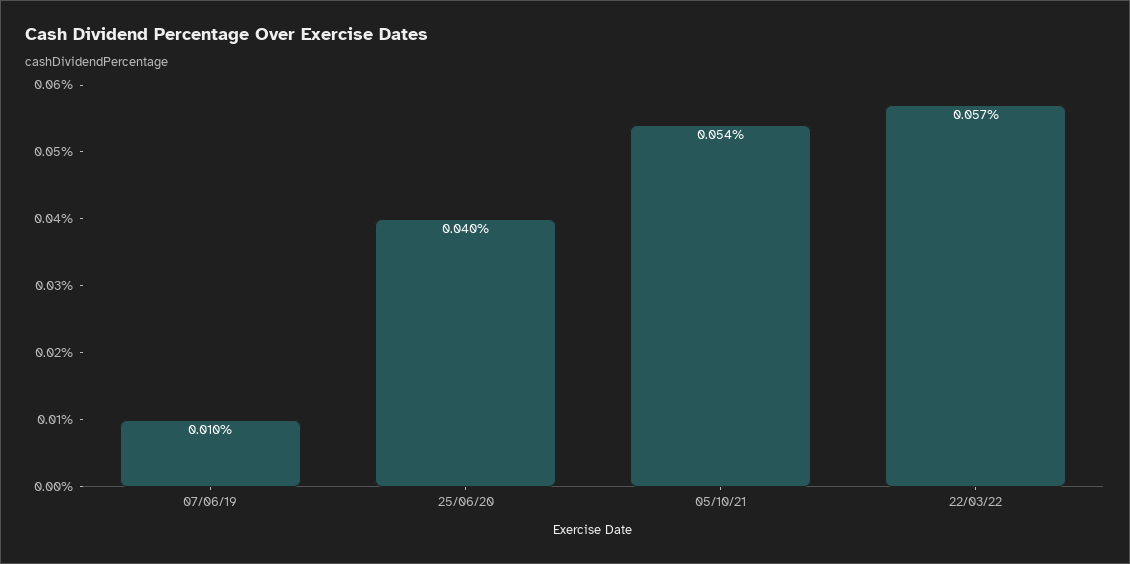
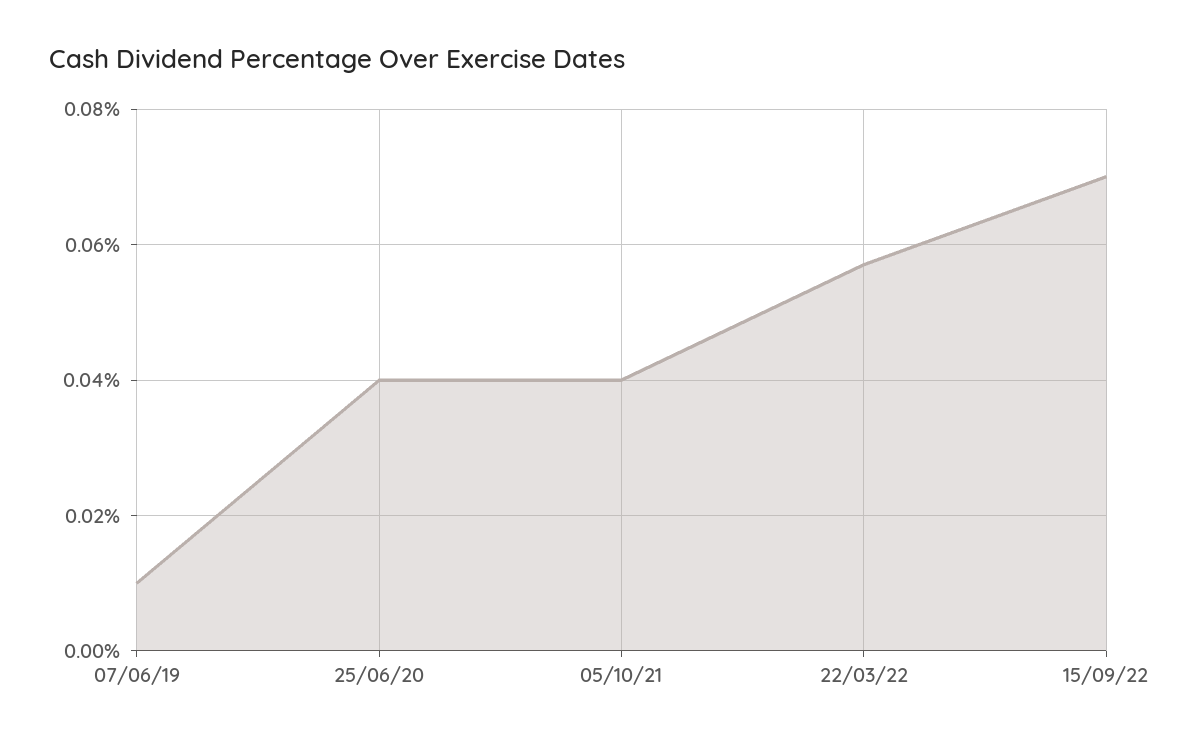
05/10/21: 0.054 -> 0.04
15/09/22: none -> 0.07

